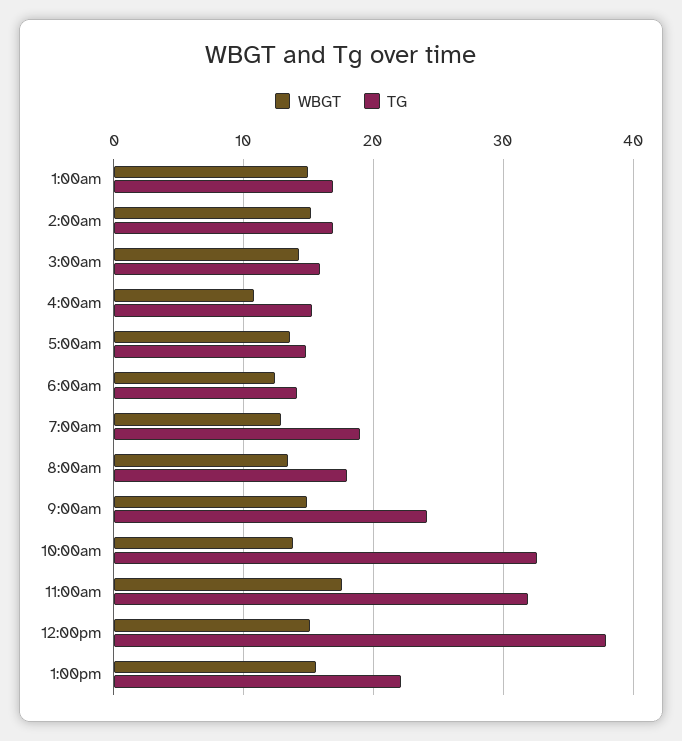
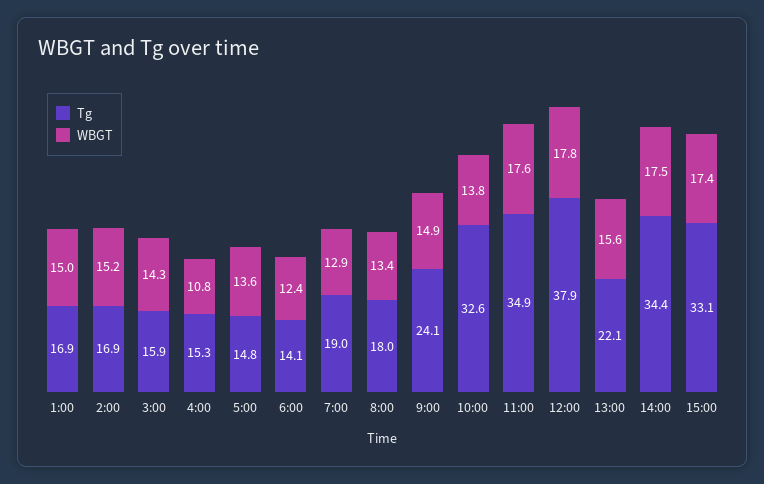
TG, 11:00am: 32 -> 34.9
WBGT, 12:00pm: 15 -> 17.8
TG, 14:00: none -> 34.4
WBGT, 14:00: none -> 17.5
TG, 15:00: none -> 33.1
WBGT, 15:00: none -> 17.4

